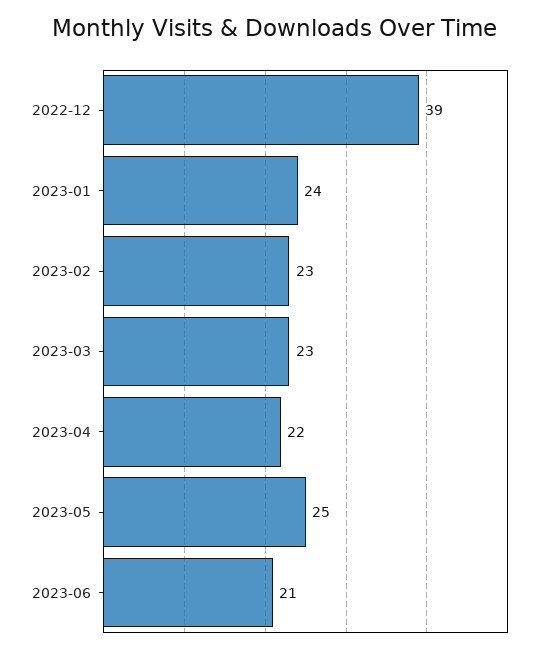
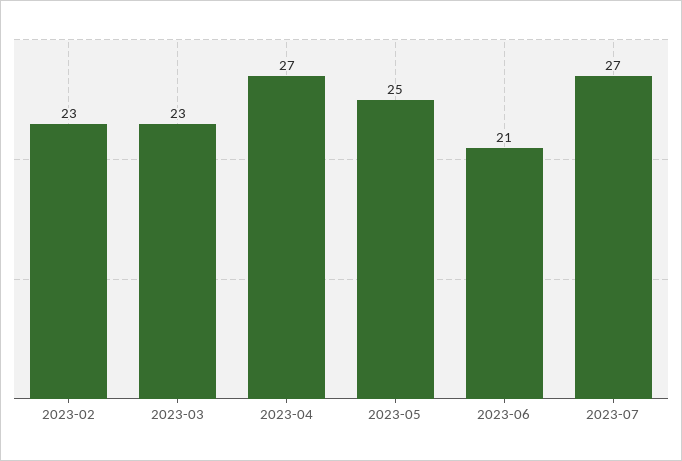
2022-12: 39 -> none
2023-01: 24 -> none
2023-04: 22 -> 27
2023-07: none -> 27

